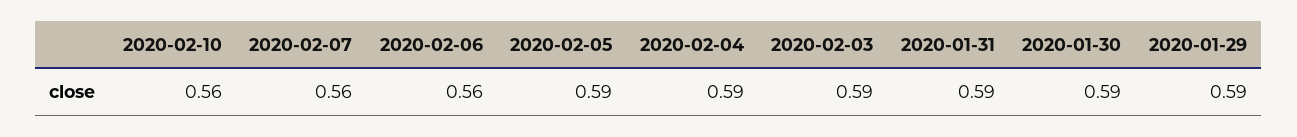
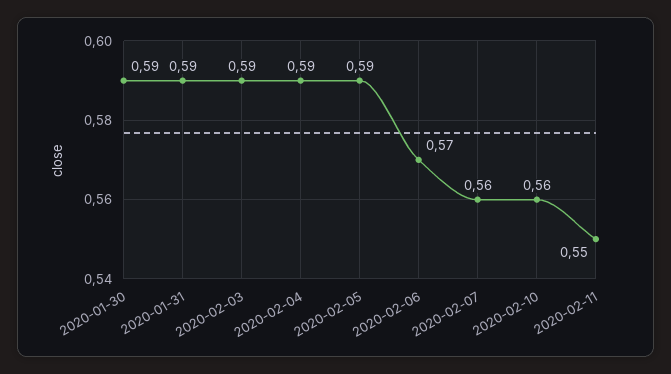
2020-02-06: 0.56 -> 0.57
2020-01-29: 0.59 -> none
2020-02-11: none -> 0.55

